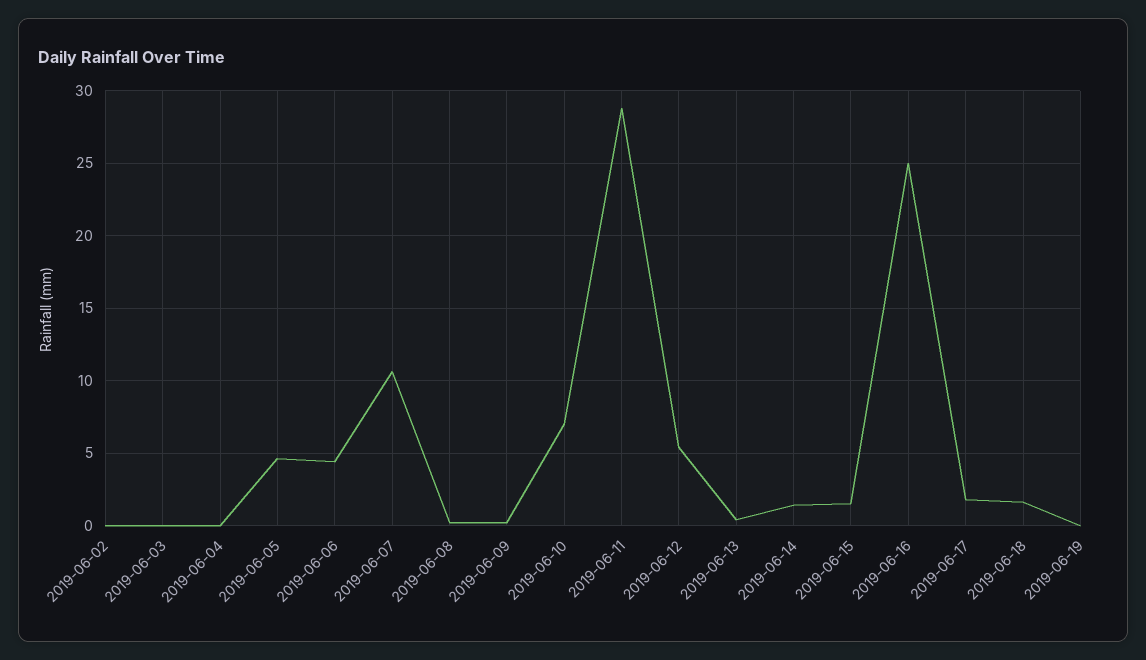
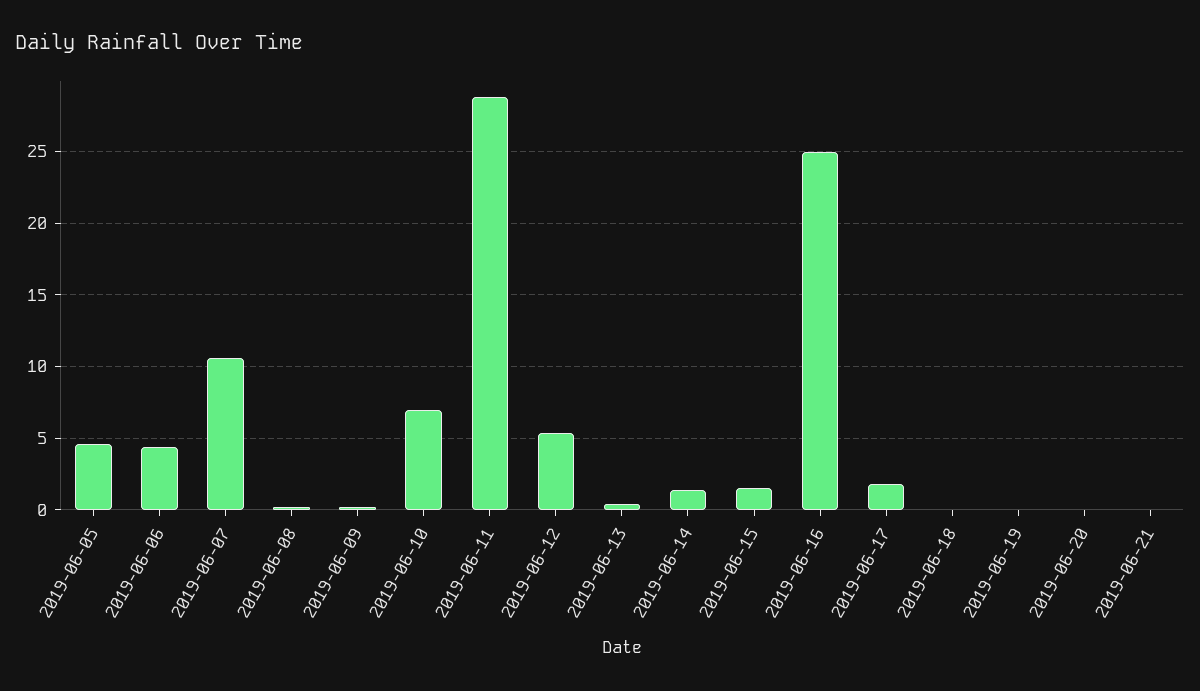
2019-06-02: 0 -> none
2019-06-03: 0 -> none
2019-06-04: 0 -> none
2019-06-18: 1.5 -> 0
2019-06-20: none -> 0
2019-06-21: none -> 0

